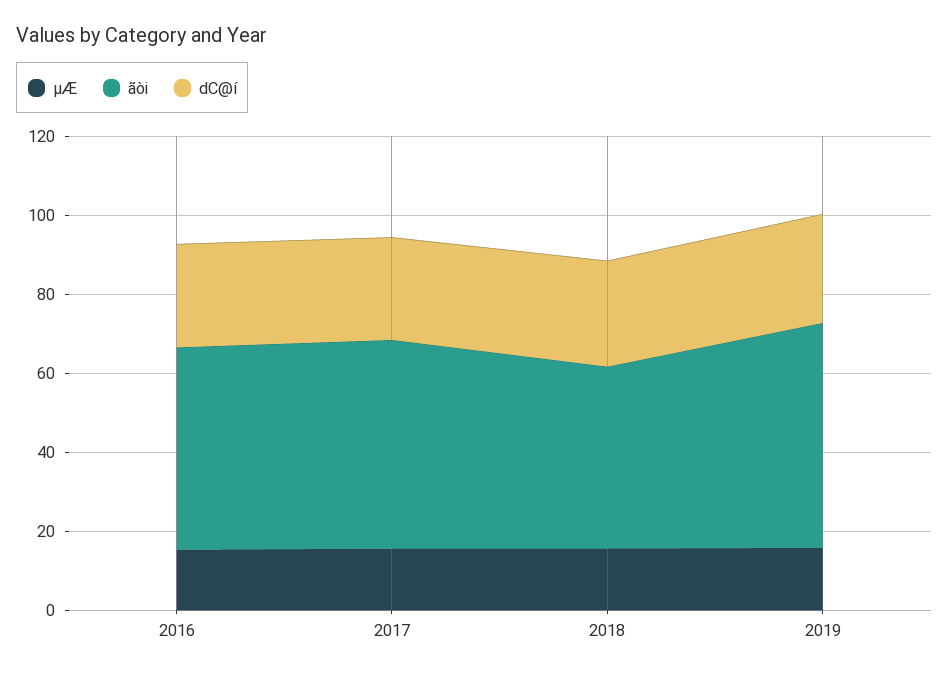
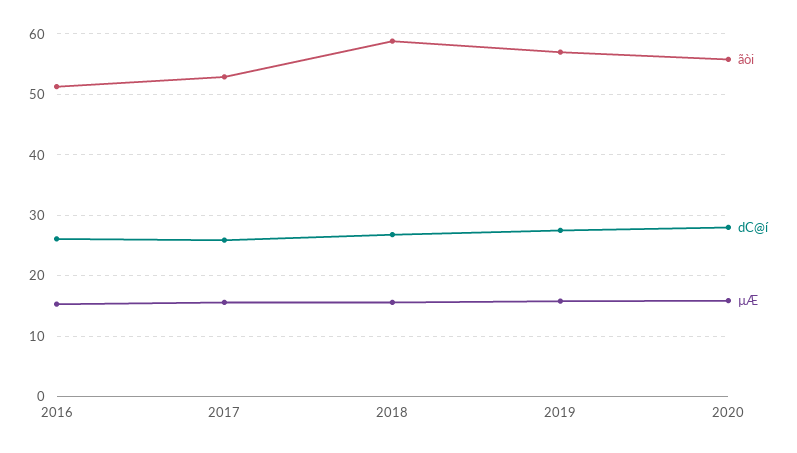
ãòi, 2018: 45 -> 59
ãòi, 2020: none -> 56
dC@í, 2020: none -> 28
µÆ, 2020: none -> 16

